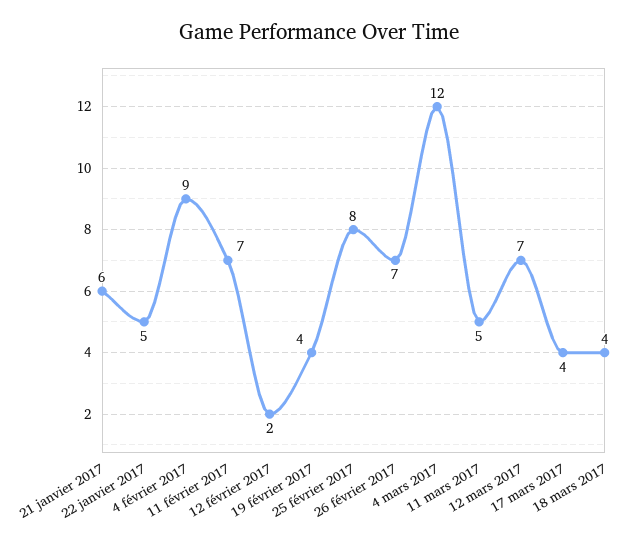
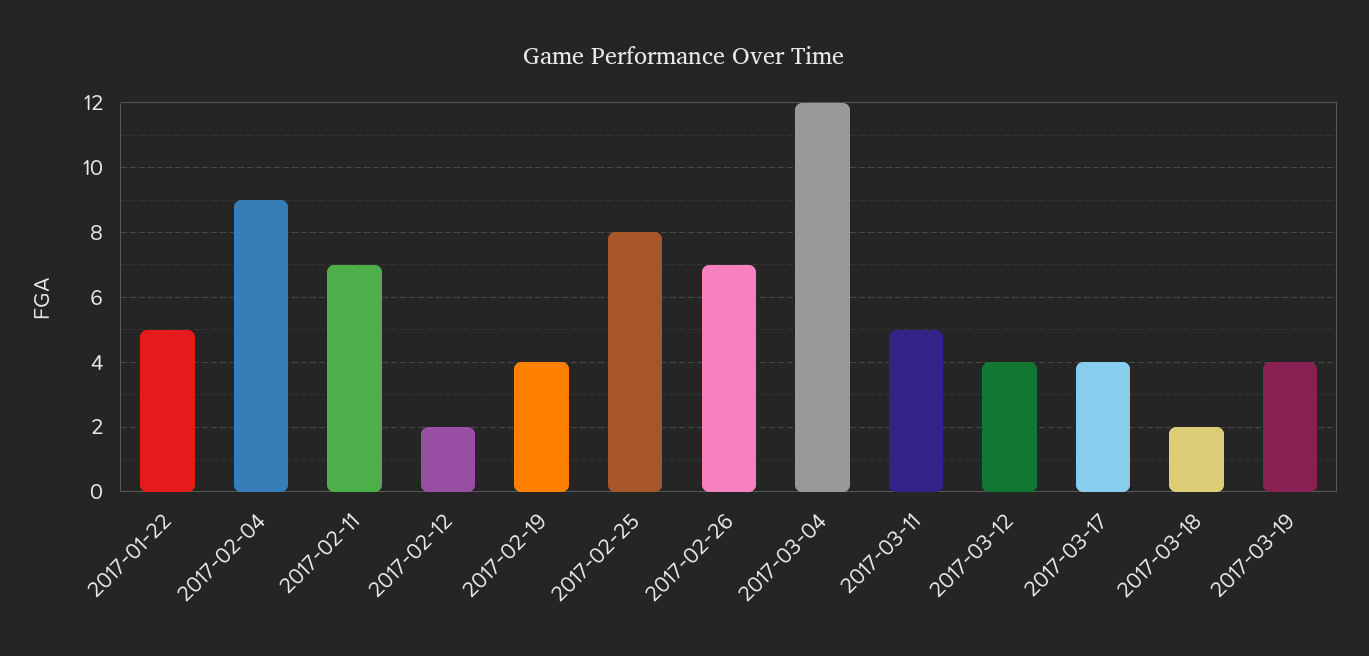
21 janvier 2017: 6 -> none
12 mars 2017: 7 -> 4
18 mars 2017: 4 -> 2
2017-03-19: none -> 4

